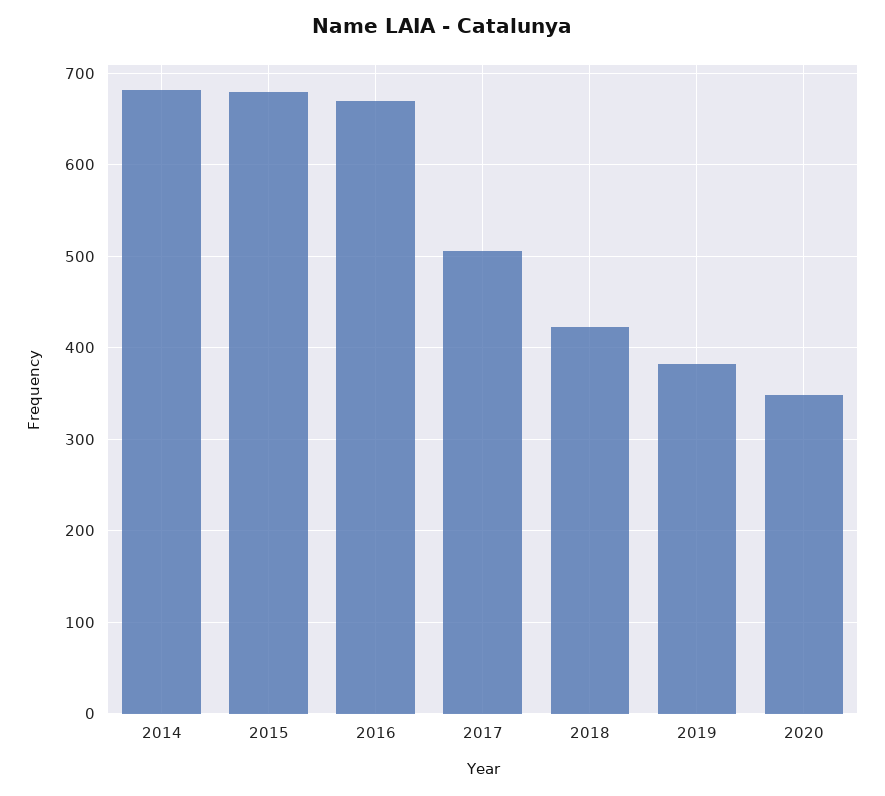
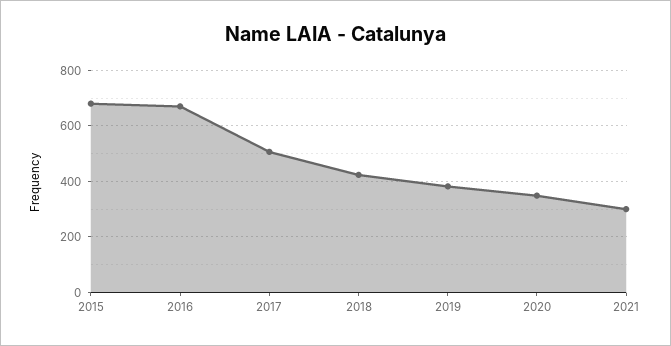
2014: 680 -> none
2021: none -> 300

